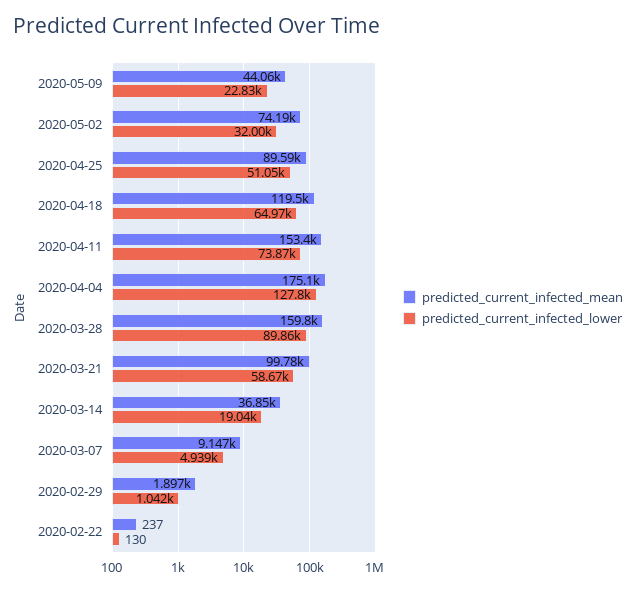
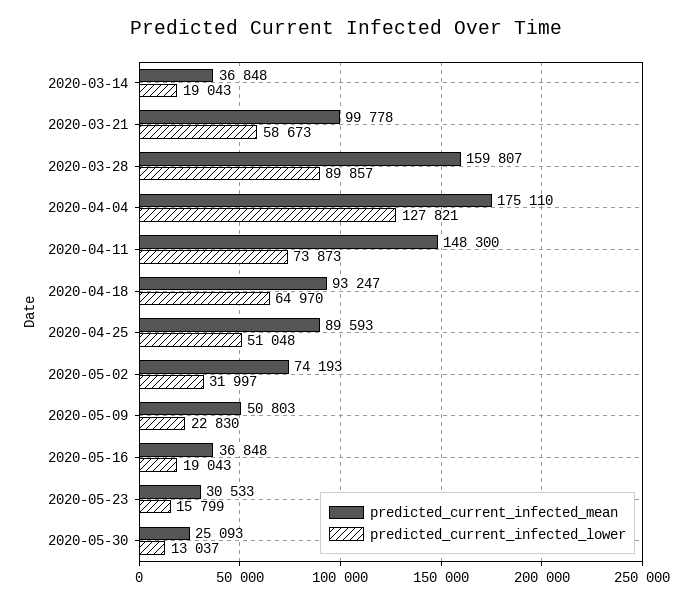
predicted_current_infected_mean, 2020-05-09: 44060 -> 50803
predicted_current_infected_mean, 2020-04-18: 119500 -> 93247
predicted_current_infected_mean, 2020-04-11: 153400 -> 148300
predicted_current_infected_mean, 2020-03-07: 9147 -> none
predicted_current_infected_lower, 2020-03-07: 4939 -> none
predicted_current_infected_mean, 2020-02-29: 1897 -> none
predicted_current_infected_lower, 2020-02-29: 1042 -> none
predicted_current_infected_mean, 2020-02-22: 237 -> none
predicted_current_infected_lower, 2020-02-22: 130 -> none
predicted_current_infected_mean, 2020-05-16: none -> 36848
predicted_current_infected_lower, 2020-05-16: none -> 19043
predicted_current_infected_mean, 2020-05-23: none -> 30533
predicted_current_infected_lower, 2020-05-23: none -> 15799
predicted_current_infected_mean, 2020-05-30: none -> 25093
predicted_current_infected_lower, 2020-05-30: none -> 13037

